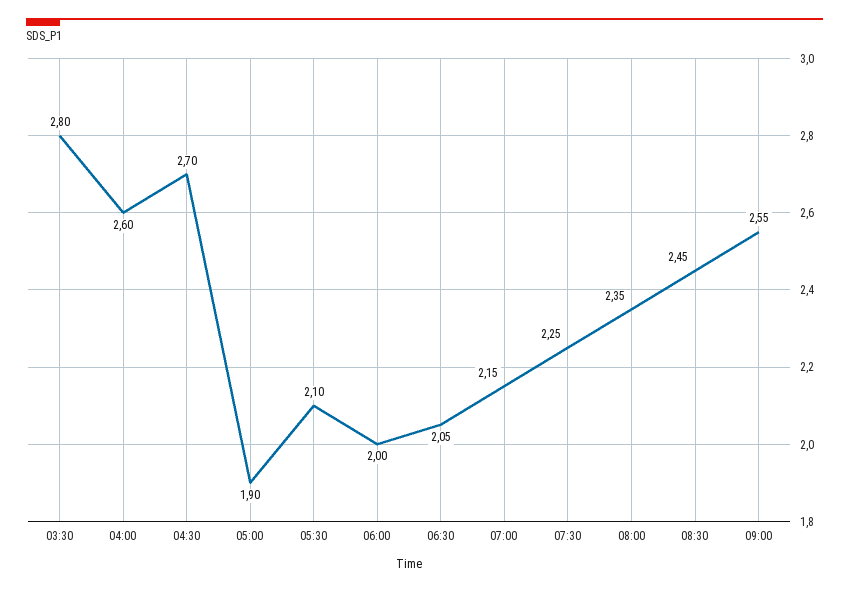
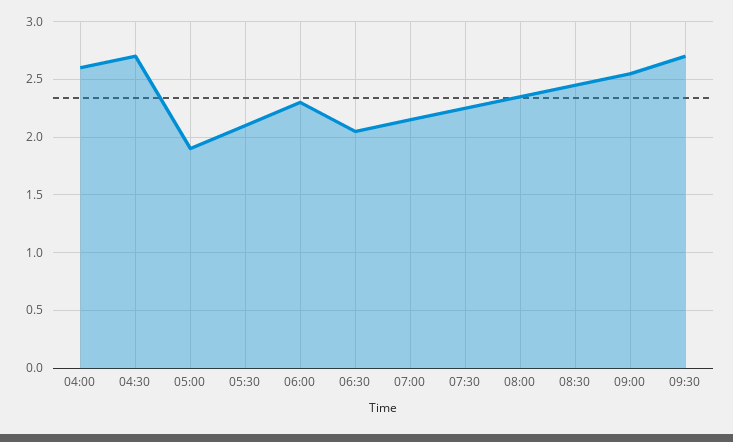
03:30: 2.8 -> none
06:00: 2 -> 2.3
09:30: none -> 2.7

